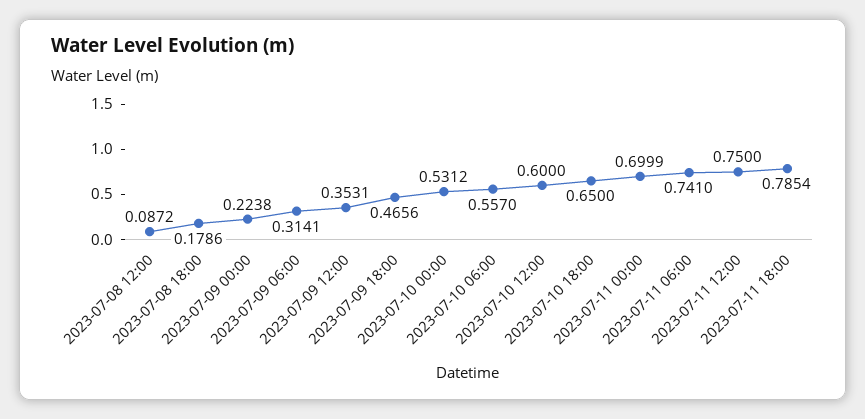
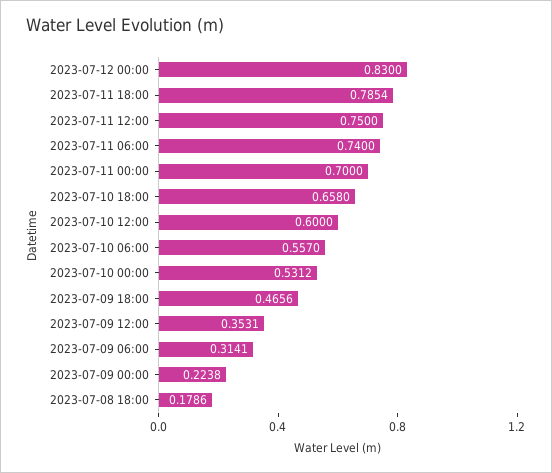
2023-07-08 12:00: 0.0872 -> none
2023-07-10 18:00: 0.65 -> 0.658
2023-07-11 00:00: 0.6999 -> 0.7
2023-07-11 06:00: 0.741 -> 0.74
2023-07-12 00:00: none -> 0.83

